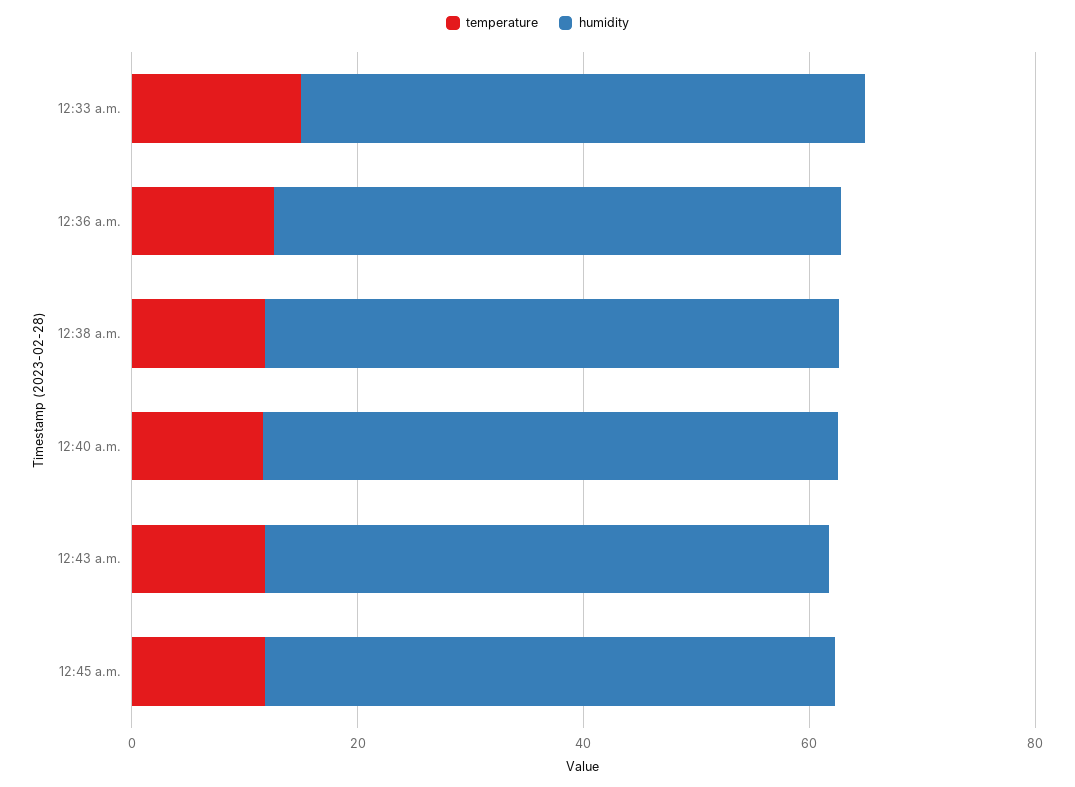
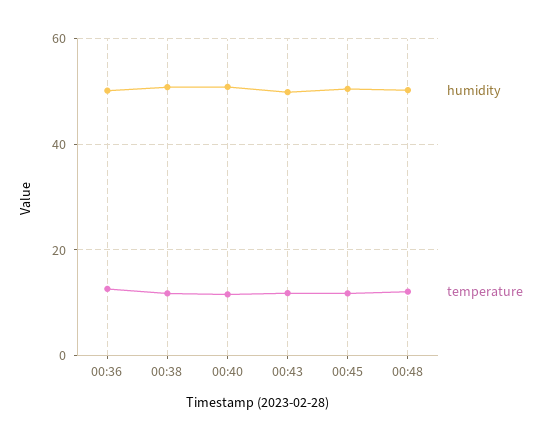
temperature, 12:33 a.m.: 15 -> none
humidity, 12:33 a.m.: 50 -> none
humidity, 00:48: none -> 50
temperature, 00:48: none -> 12

